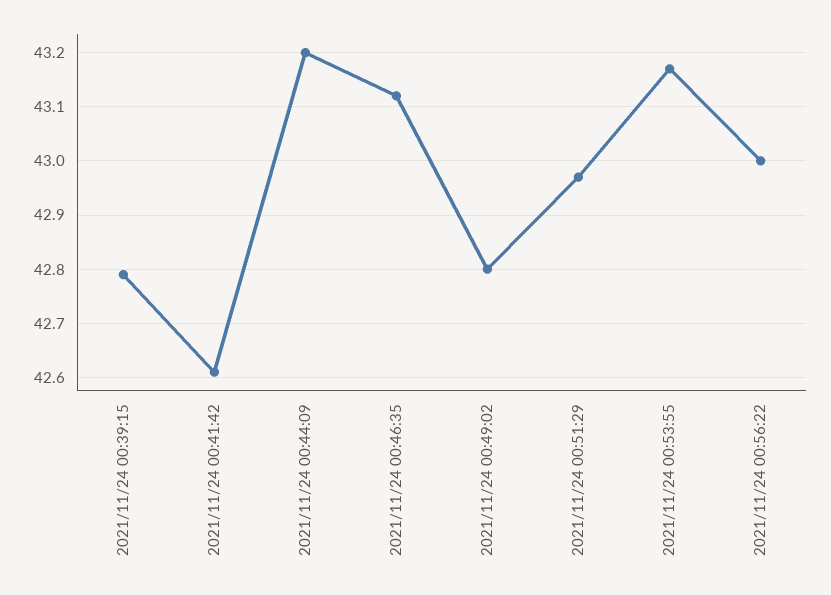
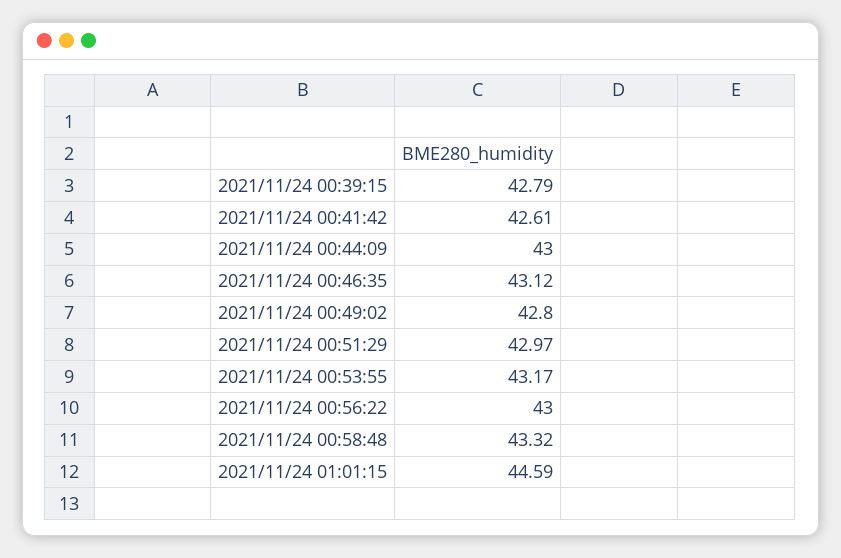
2021/11/24 00:44:09: 43.2 -> 43
2021/11/24 00:58:48: none -> 43.32
2021/11/24 01:01:15: none -> 44.59

